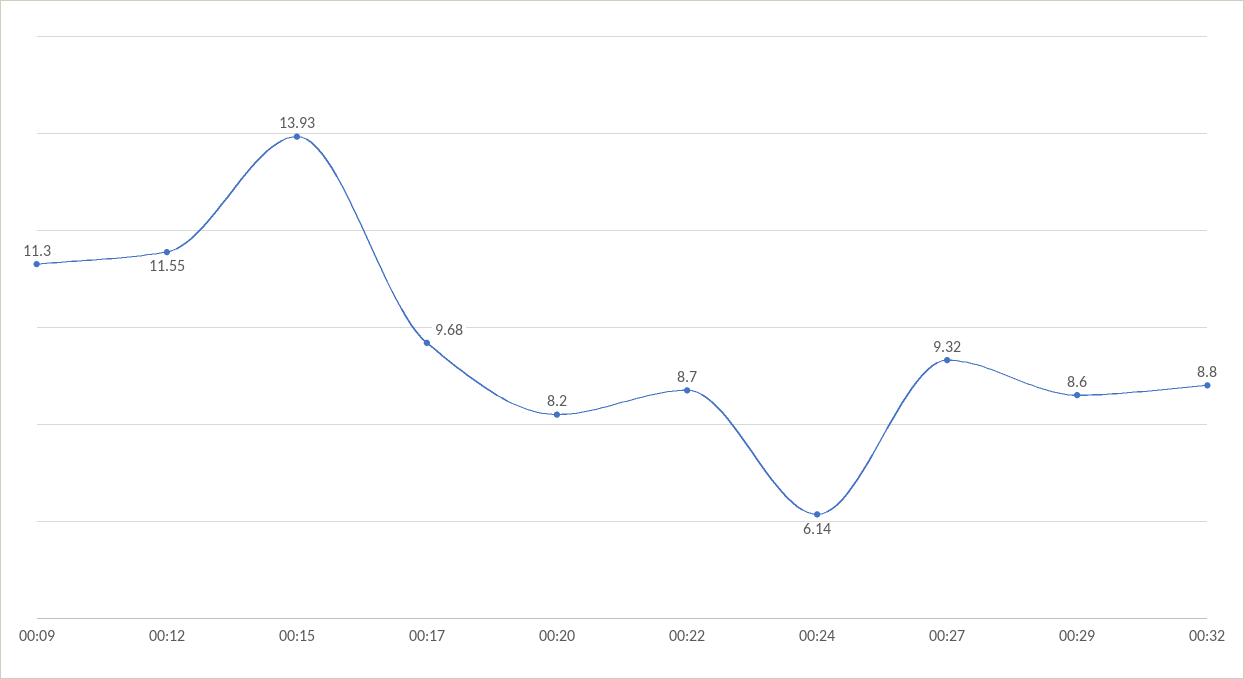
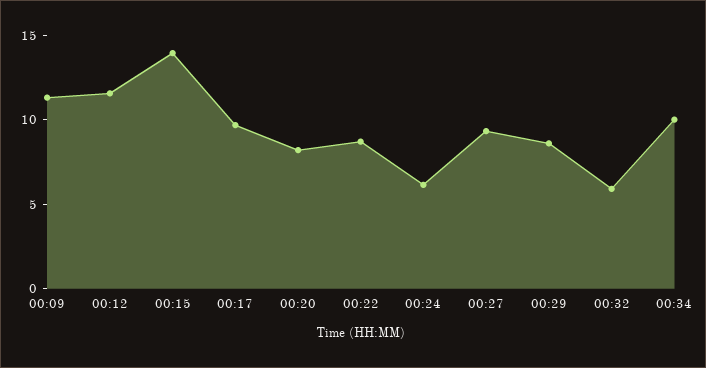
00:32: 8.8 -> 6
00:34: none -> 10

